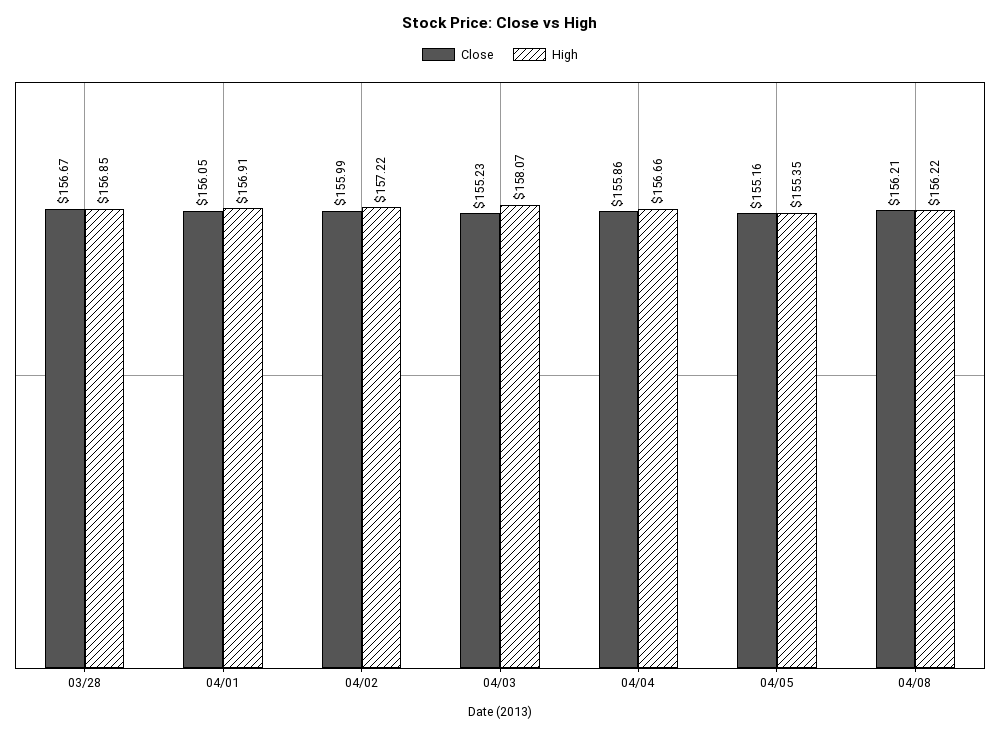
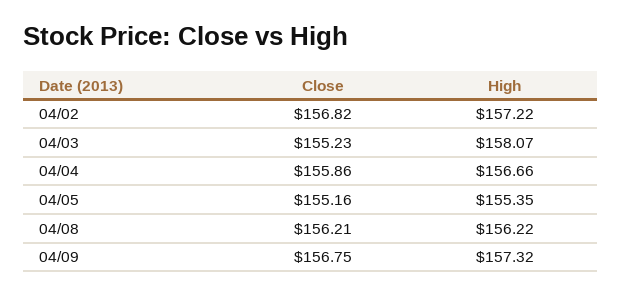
Close, 03/28: 156.67 -> none
High, 03/28: 156.85 -> none
Close, 04/01: 156.05 -> none
High, 04/01: 156.91 -> none
Close, 04/02: 155.99 -> 156.82
Close, 04/09: none -> 156.75
High, 04/09: none -> 157.32

